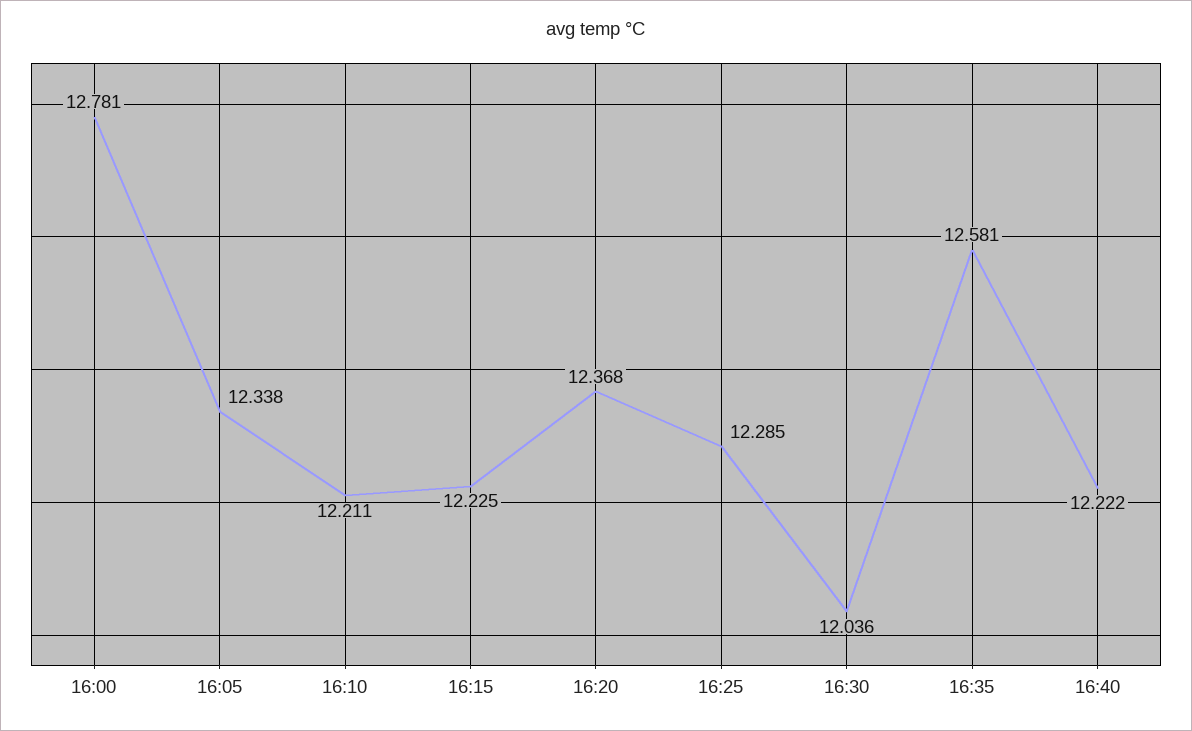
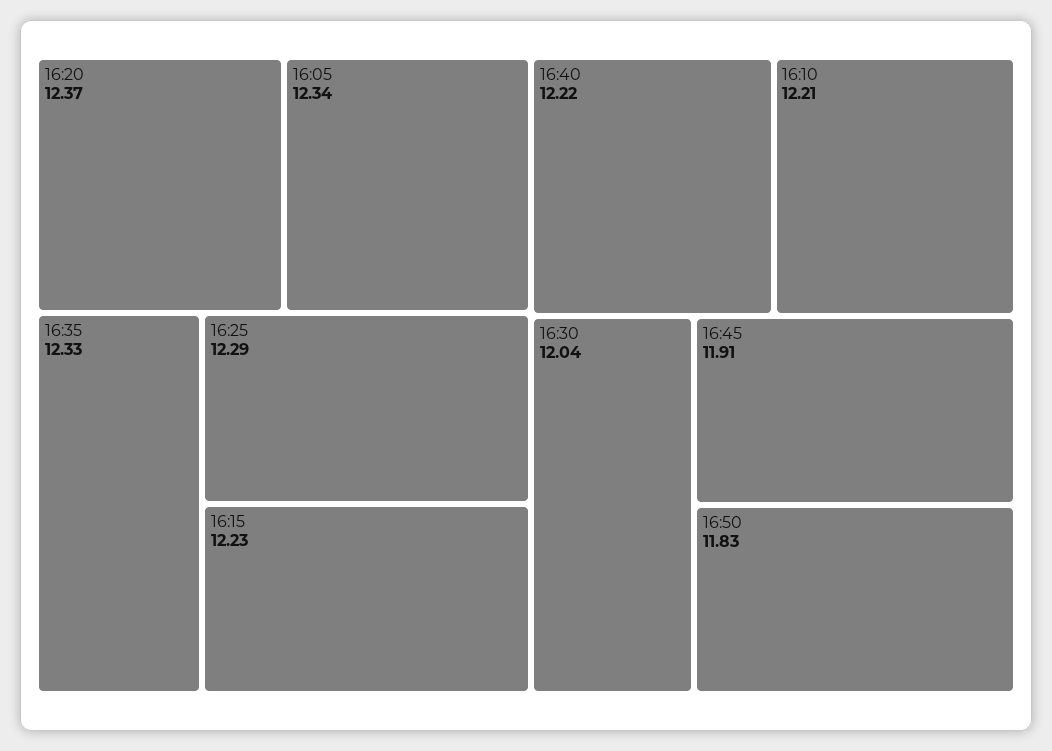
16:00: 12.781 -> none
16:35: 12.581 -> 12.33
16:45: none -> 11.91
16:50: none -> 11.83

